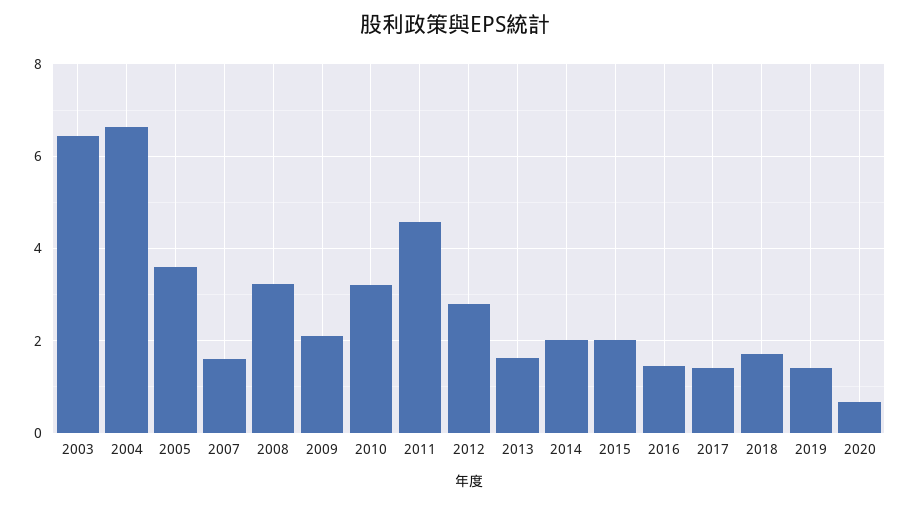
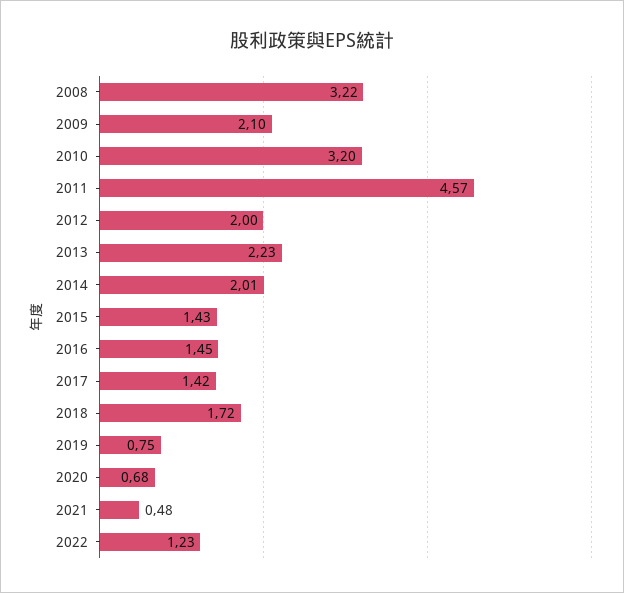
2003: 6.4 -> none
2004: 6.6 -> none
2005: 3.6 -> none
2007: 1.6 -> none
2012: 2.8 -> 2
2013: 1.6 -> 2.23
2015: 2 -> 1.43
2019: 1.4 -> 0.75
2021: none -> 0.48
2022: none -> 1.23

